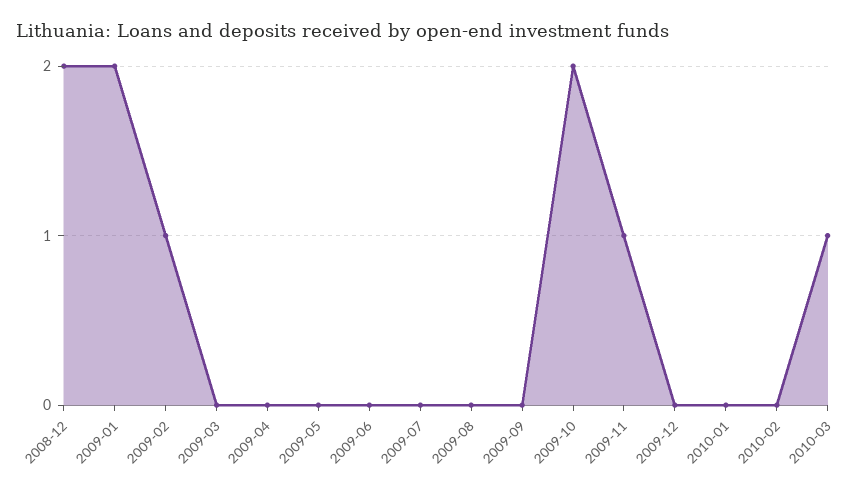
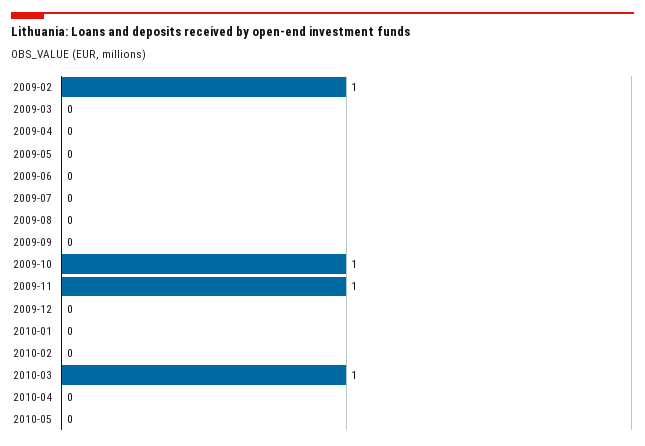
2008-12: 2 -> none
2009-01: 2 -> none
2009-10: 2 -> 1
2010-04: none -> 0
2010-05: none -> 0

